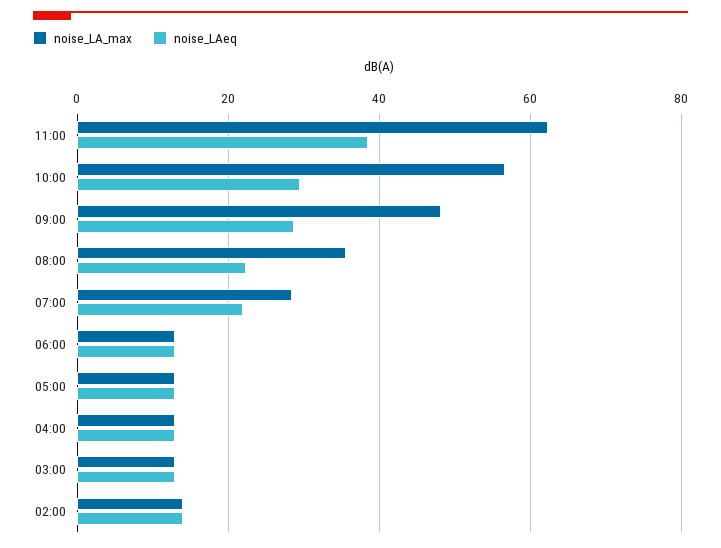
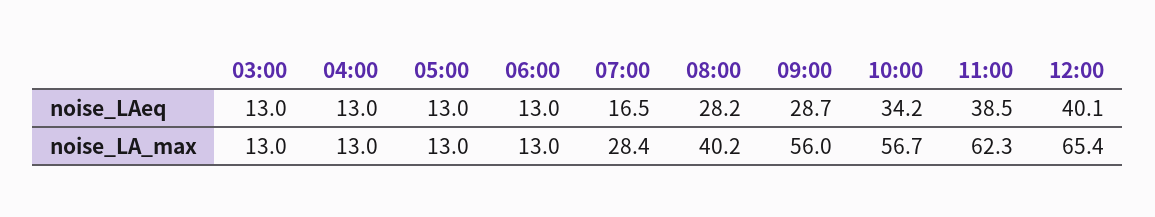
noise_LAeq, 10:00: 30 -> 34.2
noise_LA_max, 09:00: 48 -> 56
noise_LA_max, 08:00: 36 -> 40.2
noise_LAeq, 08:00: 22 -> 28.2
noise_LAeq, 07:00: 22 -> 16.5
noise_LA_max, 02:00: 14 -> none
noise_LAeq, 02:00: 14 -> none
noise_LAeq, 12:00: none -> 40.1
noise_LA_max, 12:00: none -> 65.4

